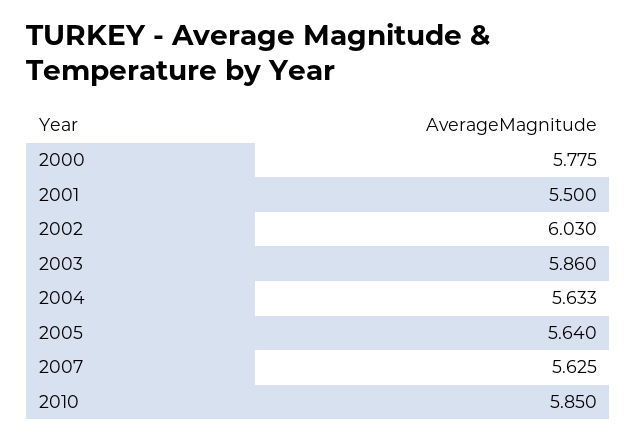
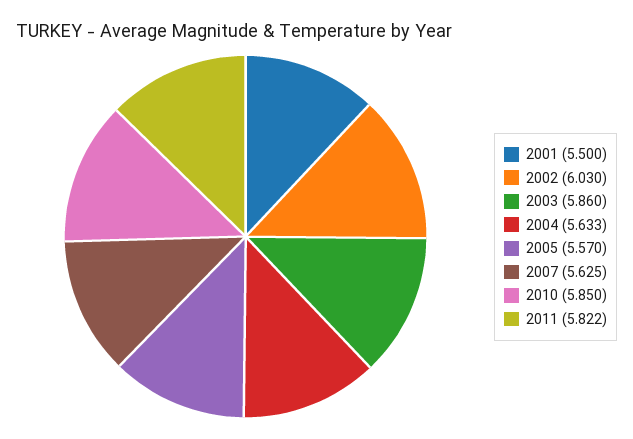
2000: 5.775 -> none
2005: 5.64 -> 5.57
2011: none -> 5.822

